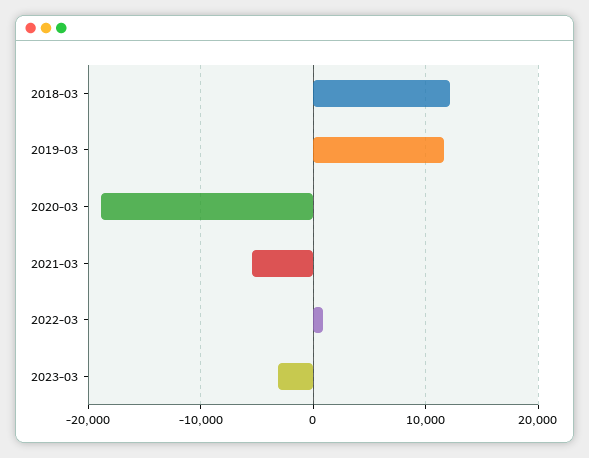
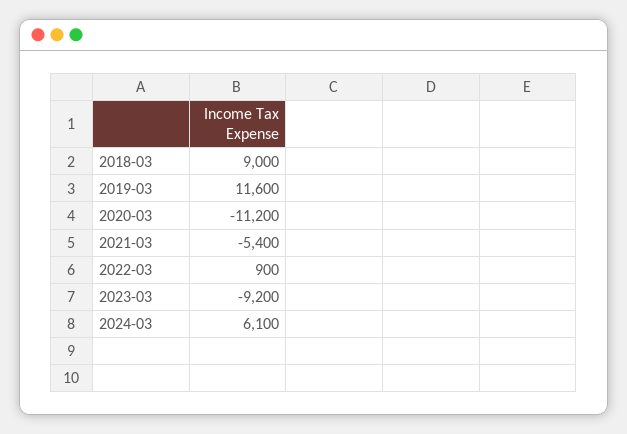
2018-03: 12000 -> 9000
2020-03: -19000 -> -11200
2023-03: -3000 -> -9200
2024-03: none -> 6100

